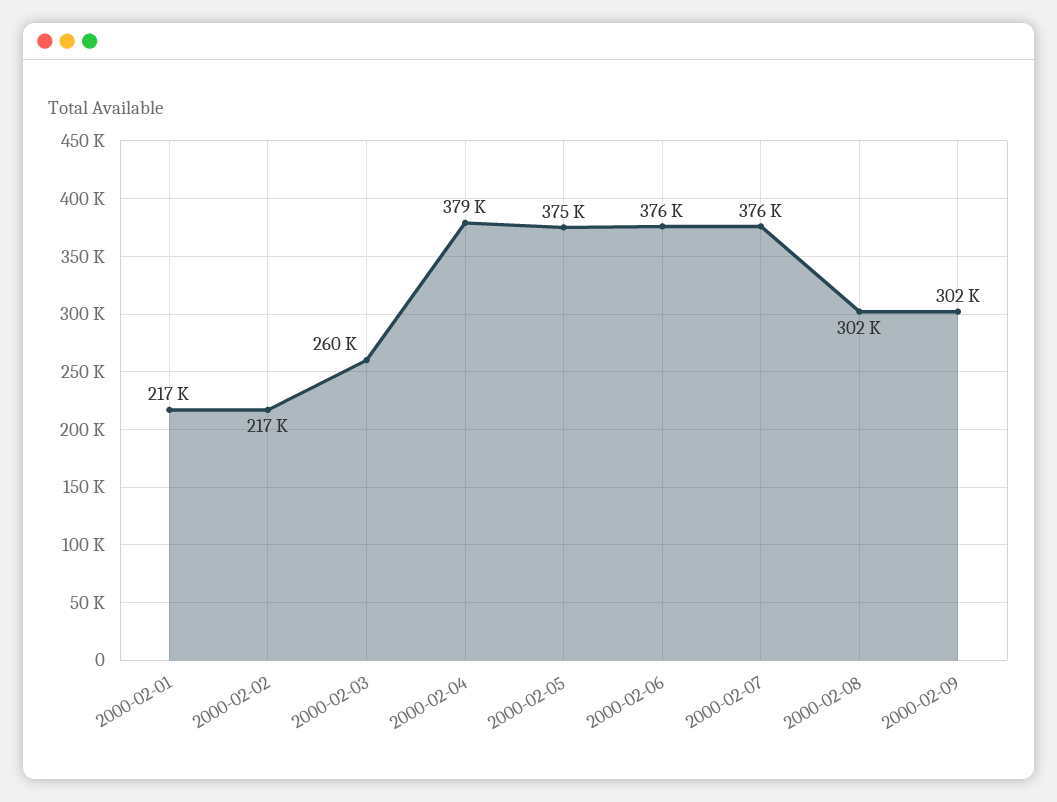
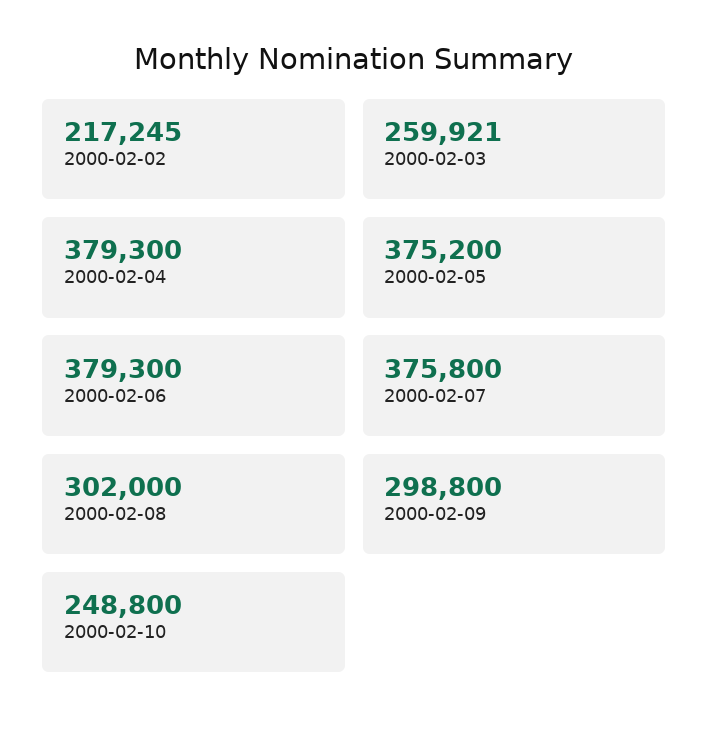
2000-02-01: 217000 -> none
2000-02-06: 376000 -> 379300
2000-02-09: 302000 -> 298800
2000-02-10: none -> 248800

